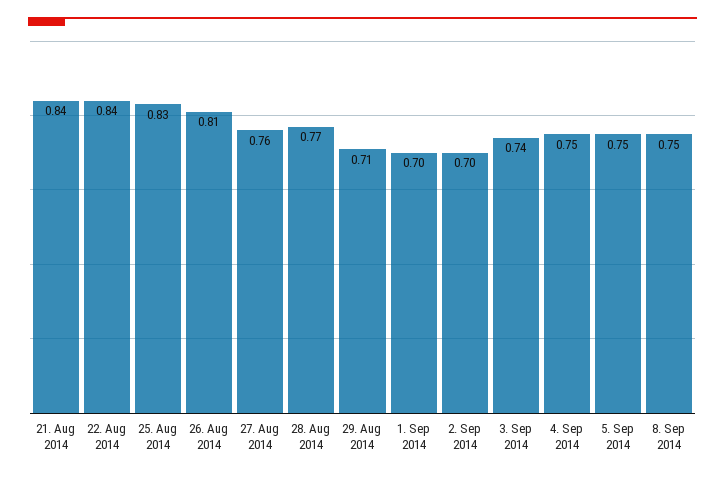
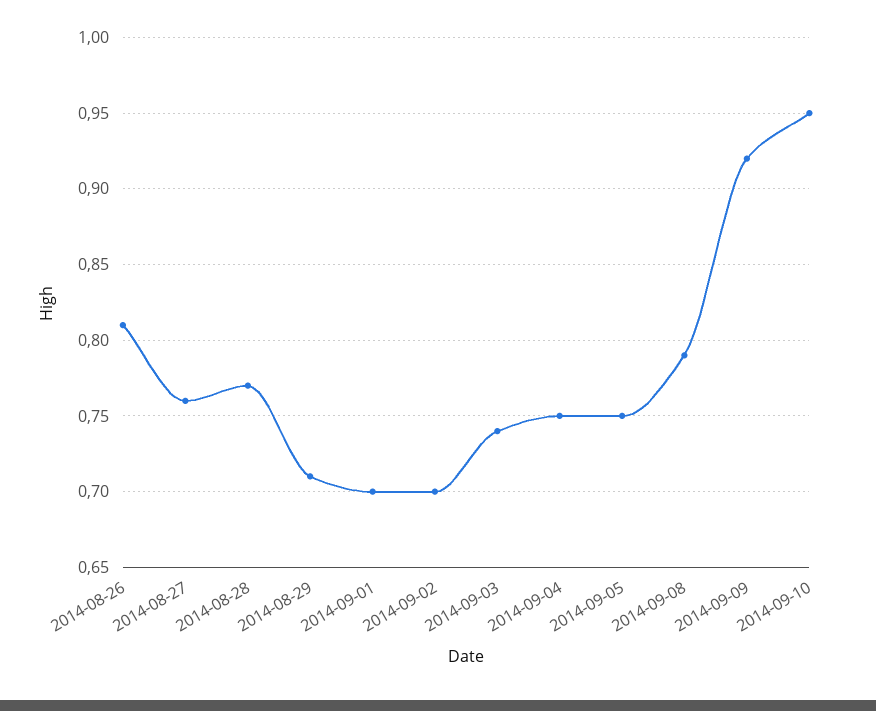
21. Aug 2014: 0.84 -> none
22. Aug 2014: 0.84 -> none
25. Aug 2014: 0.83 -> none
8. Sep 2014: 0.75 -> 0.79
2014-09-09: none -> 0.92
2014-09-10: none -> 0.95

